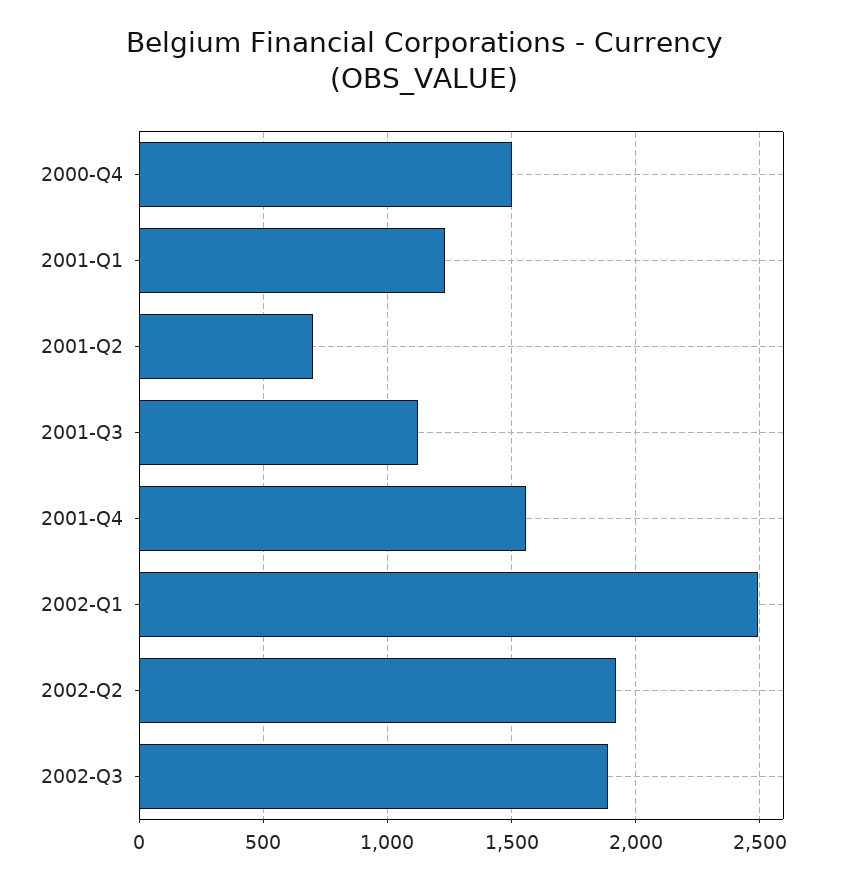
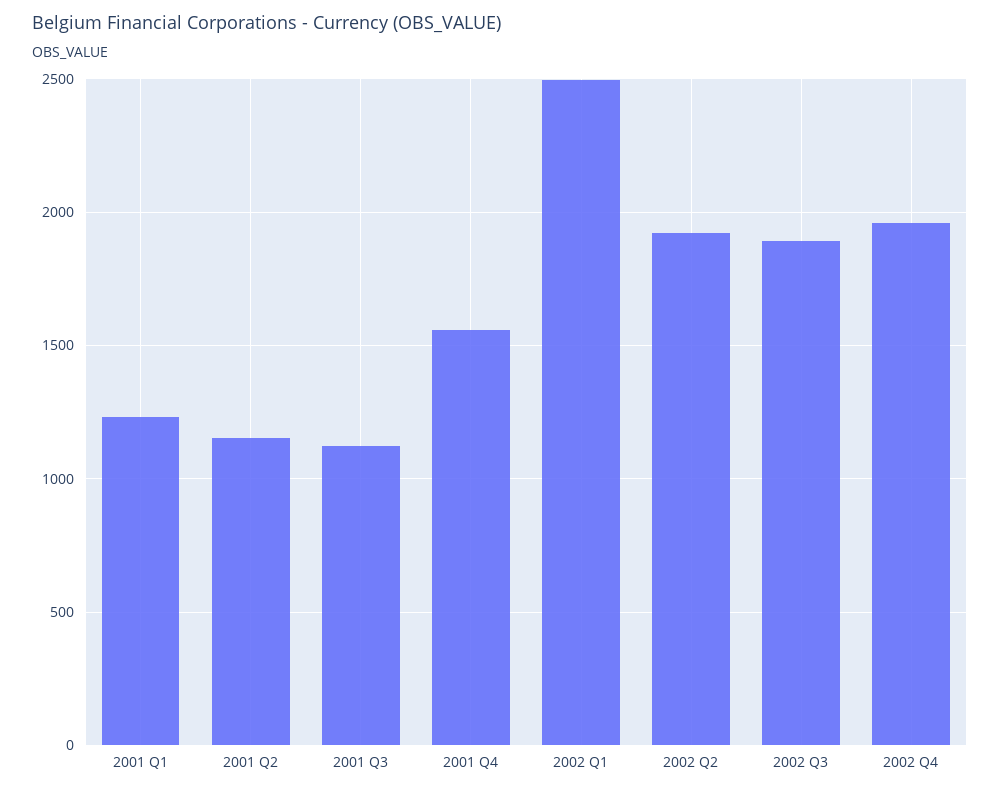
2000-Q4: 1500 -> none
2001-Q2: 700 -> 1150
2002 Q4: none -> 1950

